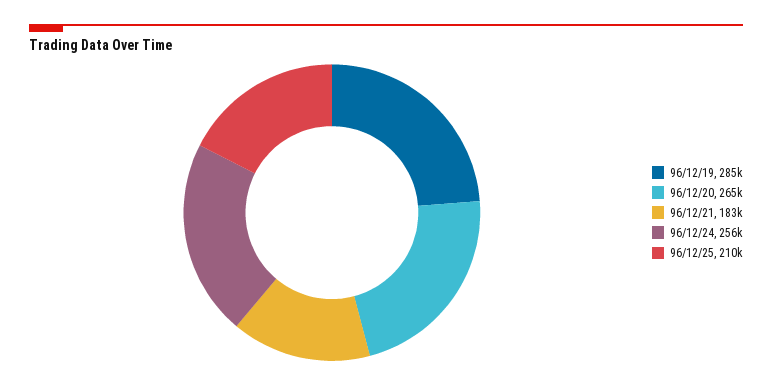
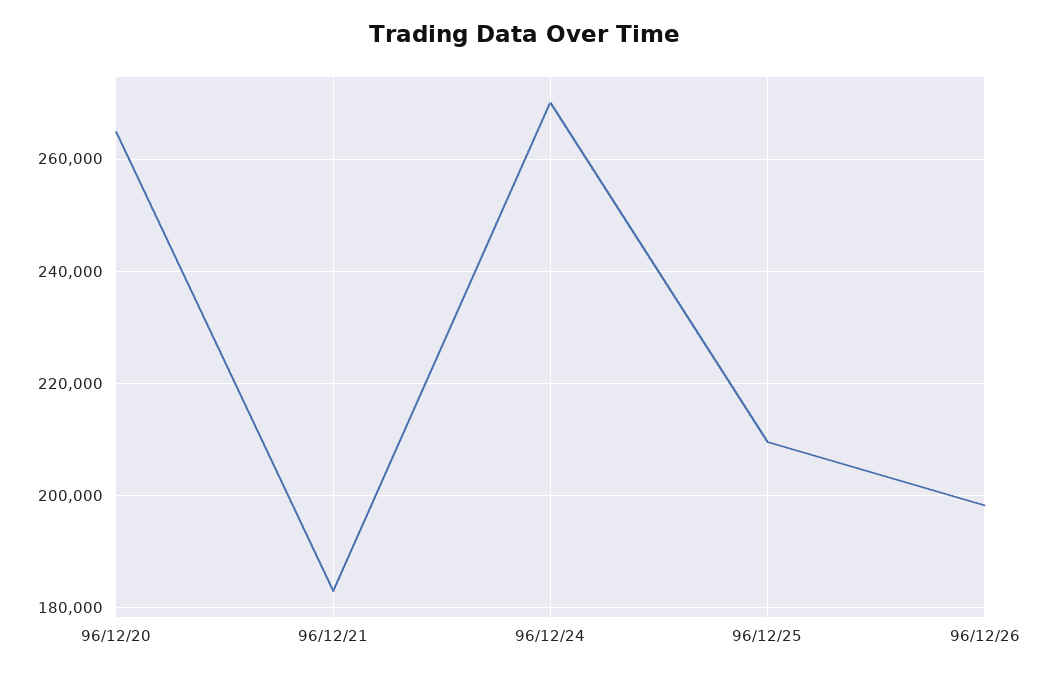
96/12/19: 285000 -> none
96/12/24: 256000 -> 270000
96/12/26: none -> 198000

